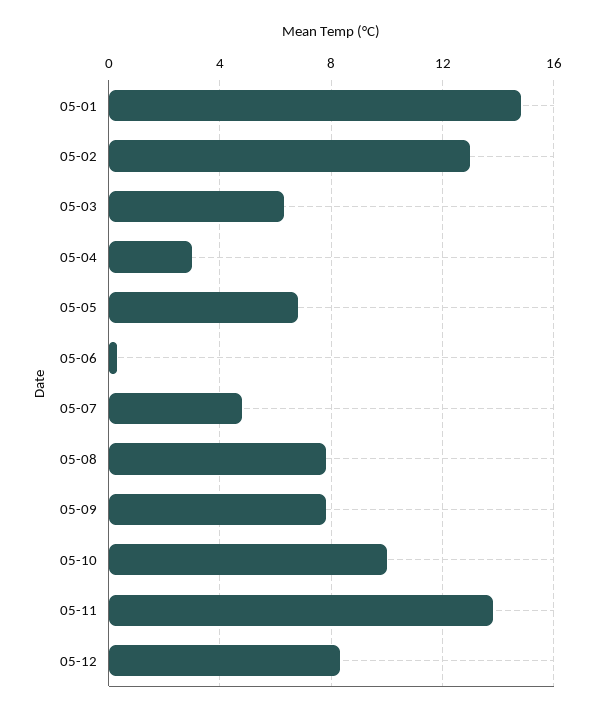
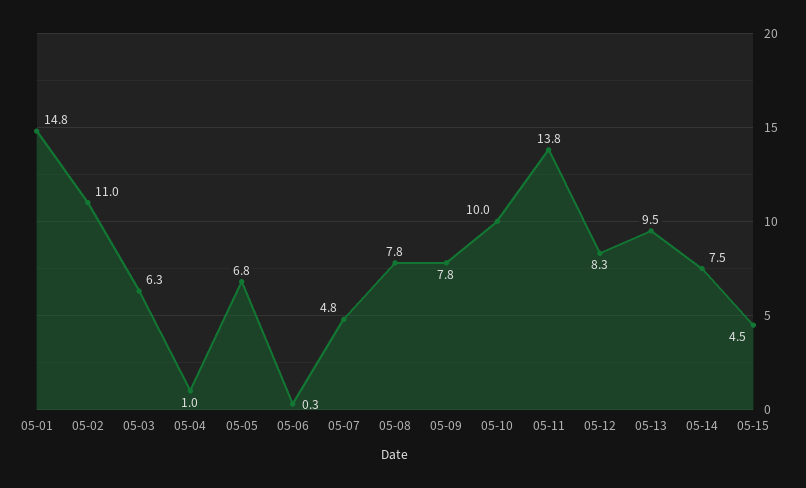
05-02: 13 -> 11
05-04: 3 -> 1
05-13: none -> 9.5
05-14: none -> 7.5
05-15: none -> 4.5

